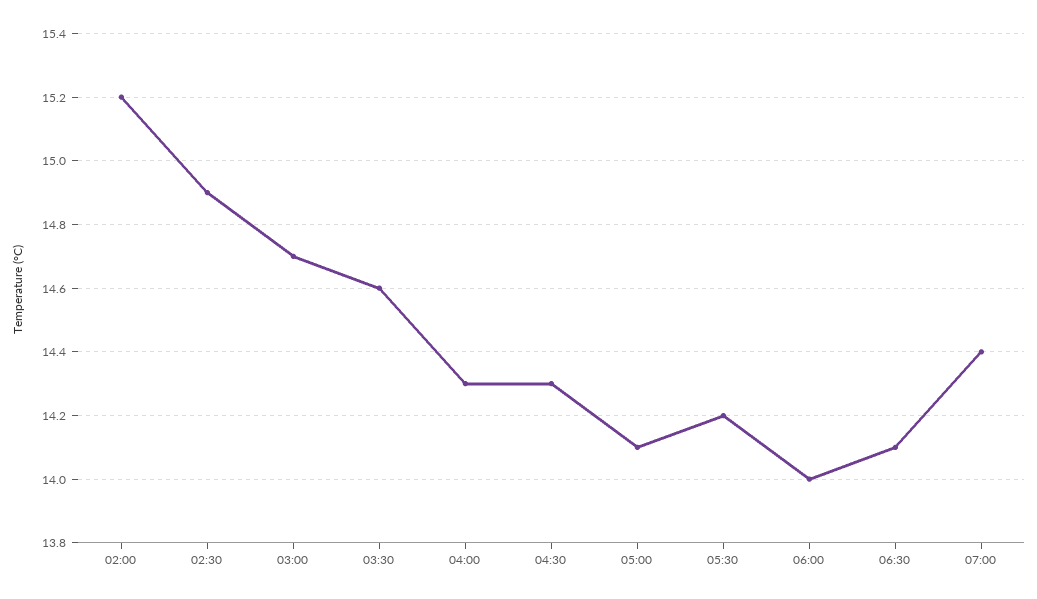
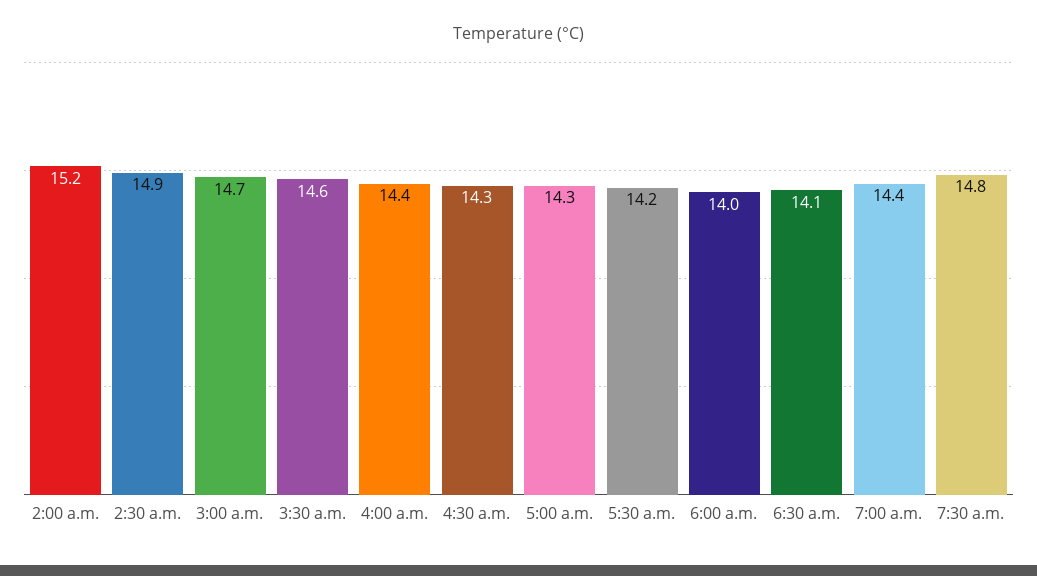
04:00: 14.3 -> 14.4
05:00: 14.1 -> 14.3
7:30 a.m.: none -> 14.8

